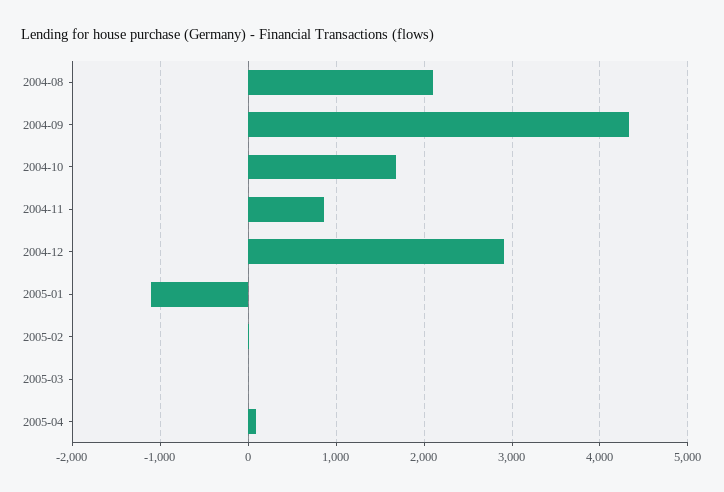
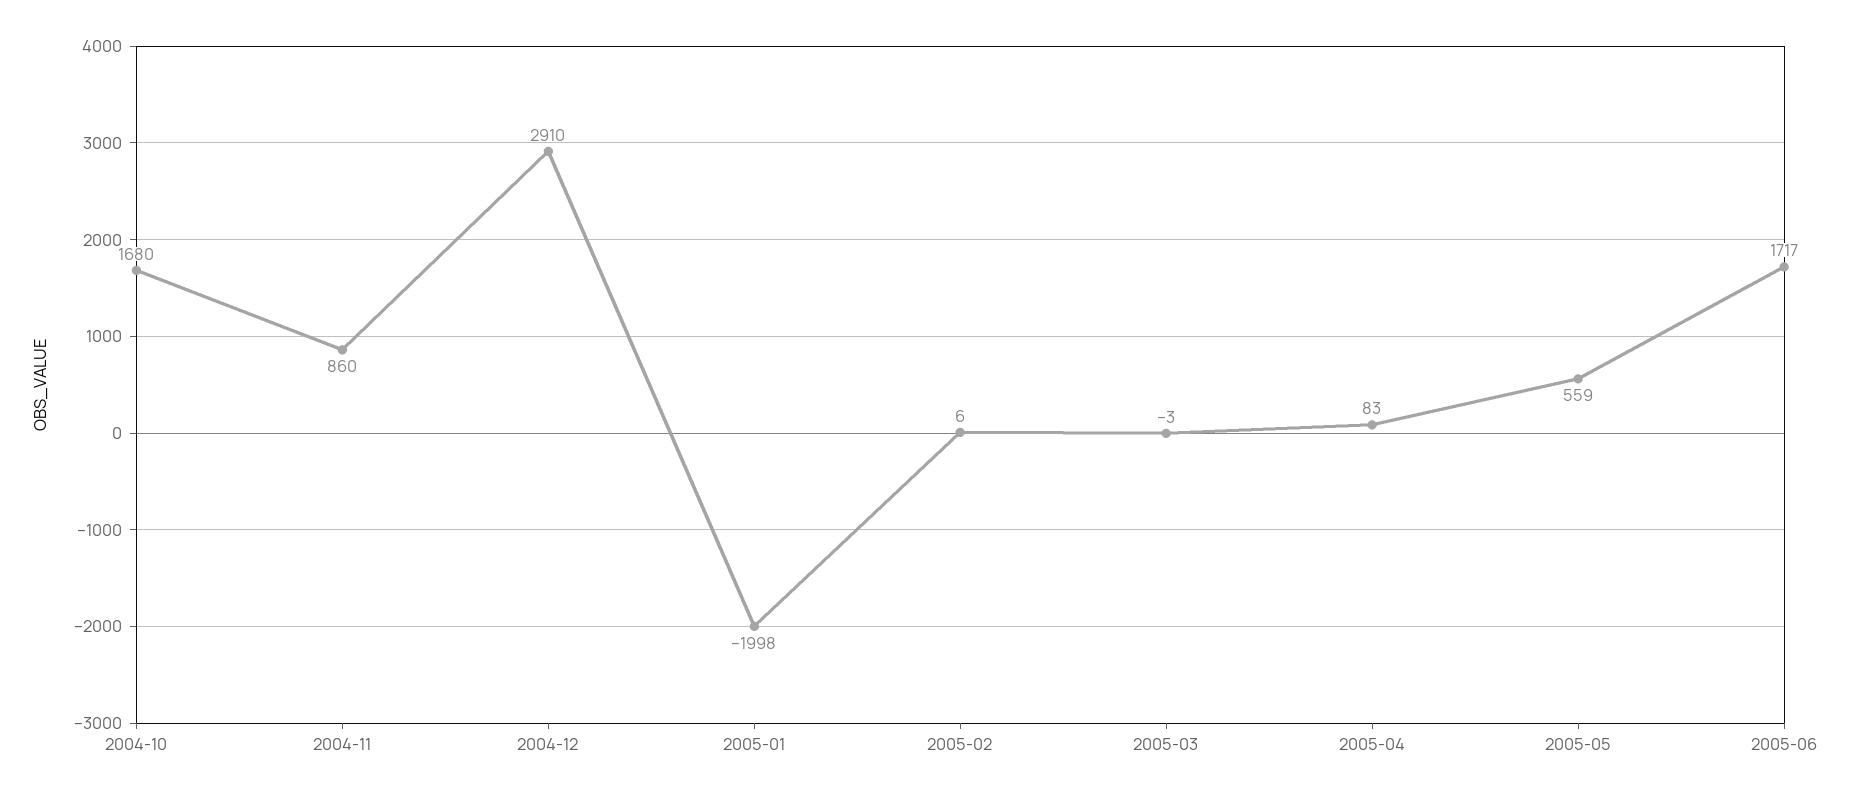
2004-08: 2100 -> none
2004-09: 4300 -> none
2005-01: -1100 -> -1998
2005-05: none -> 559
2005-06: none -> 1717

